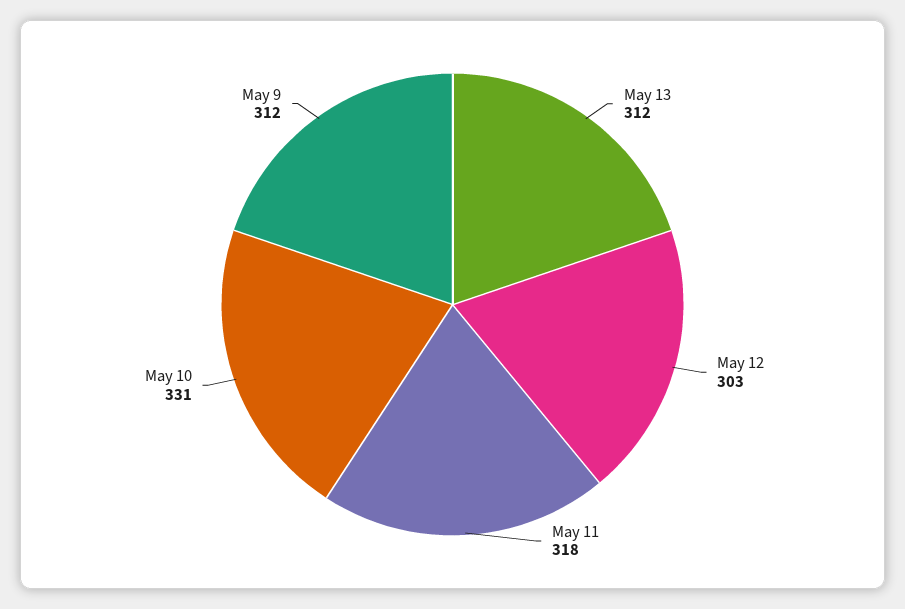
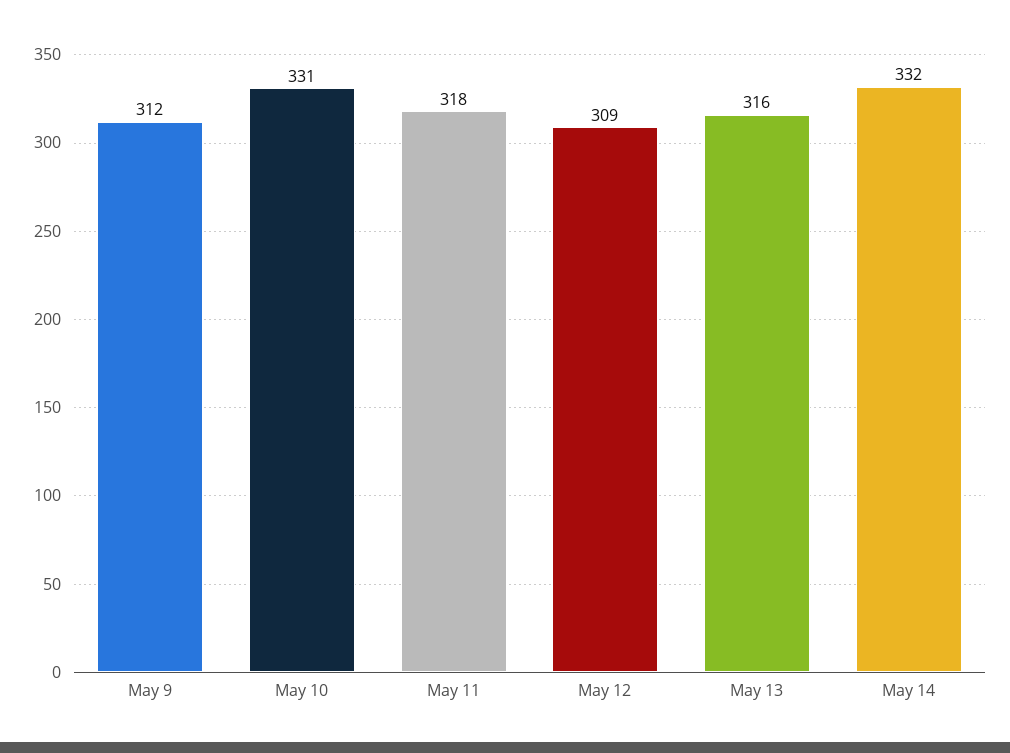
May 13: 312 -> 316
May 12: 303 -> 309
May 14: none -> 332

